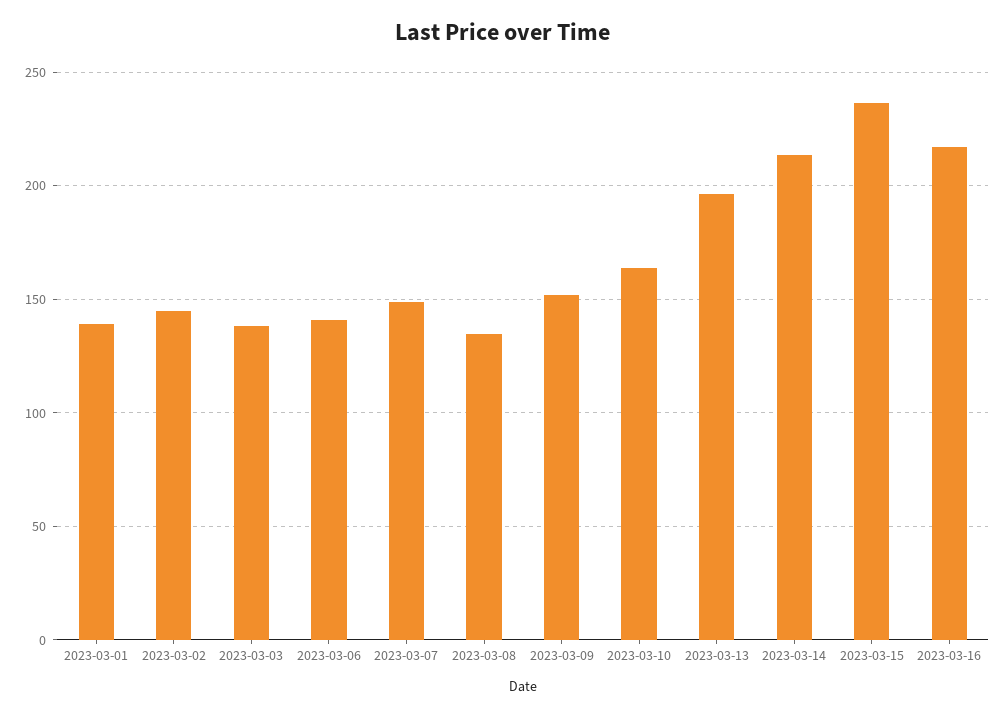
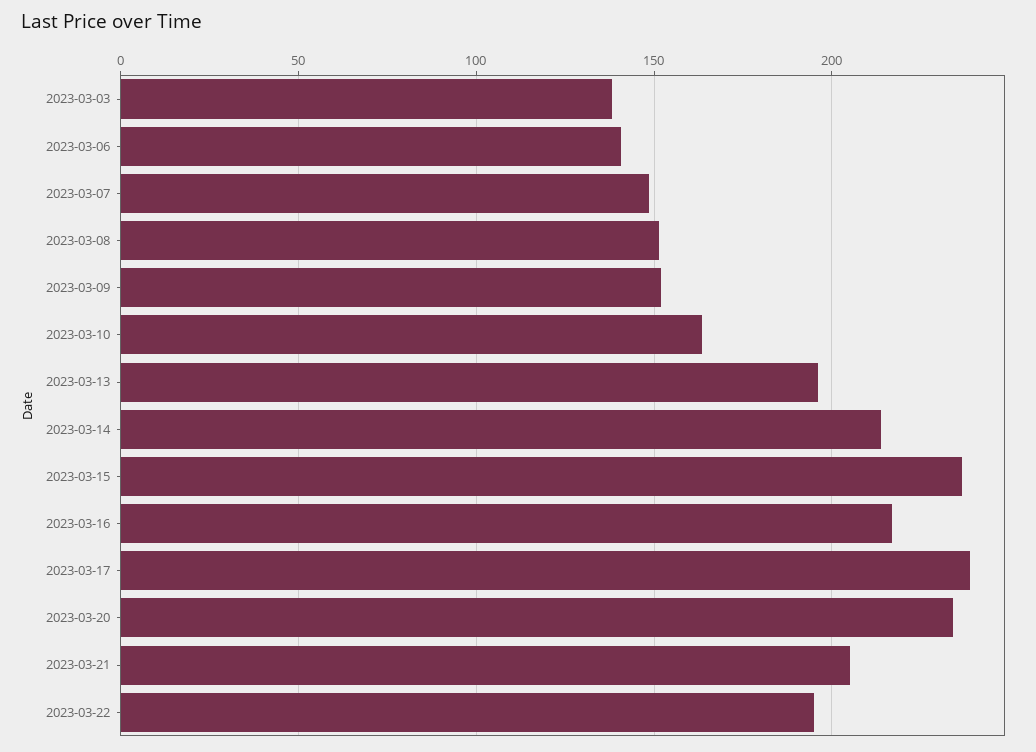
2023-03-01: 140 -> none
2023-03-02: 145 -> none
2023-03-08: 135 -> 150
2023-03-17: none -> 240
2023-03-20: none -> 235
2023-03-21: none -> 205
2023-03-22: none -> 195

